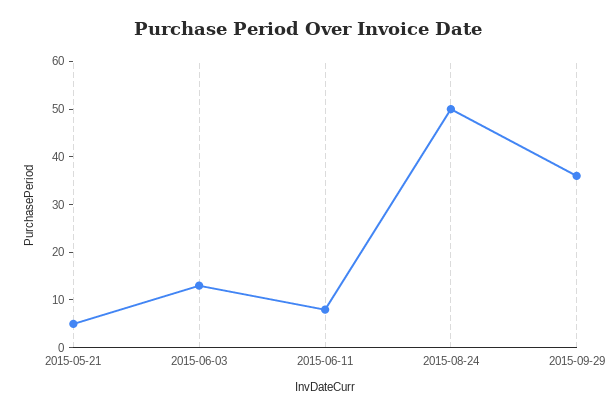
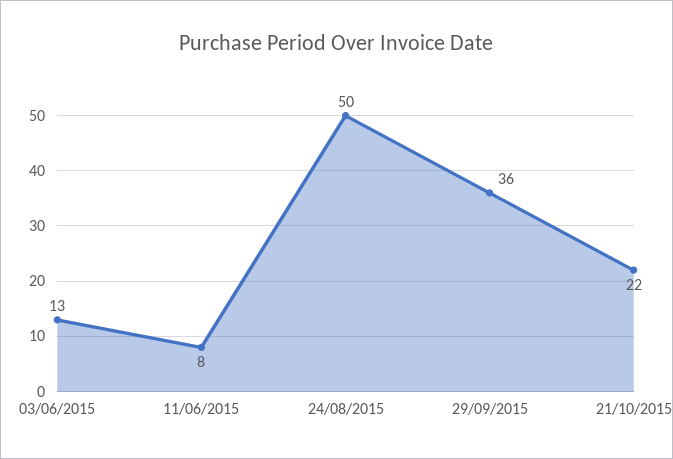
2015-05-21: 5 -> none
21/10/2015: none -> 22

